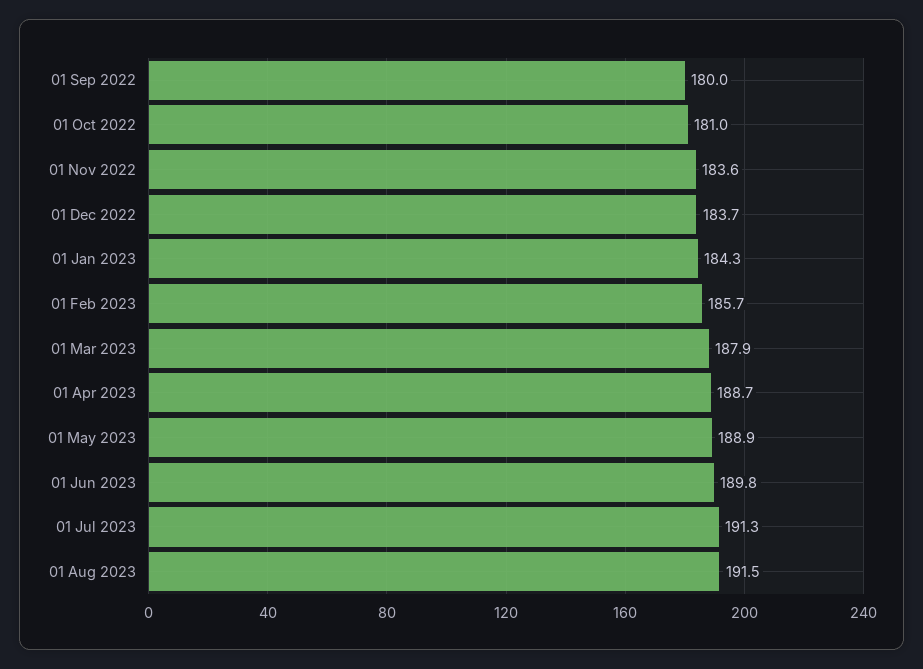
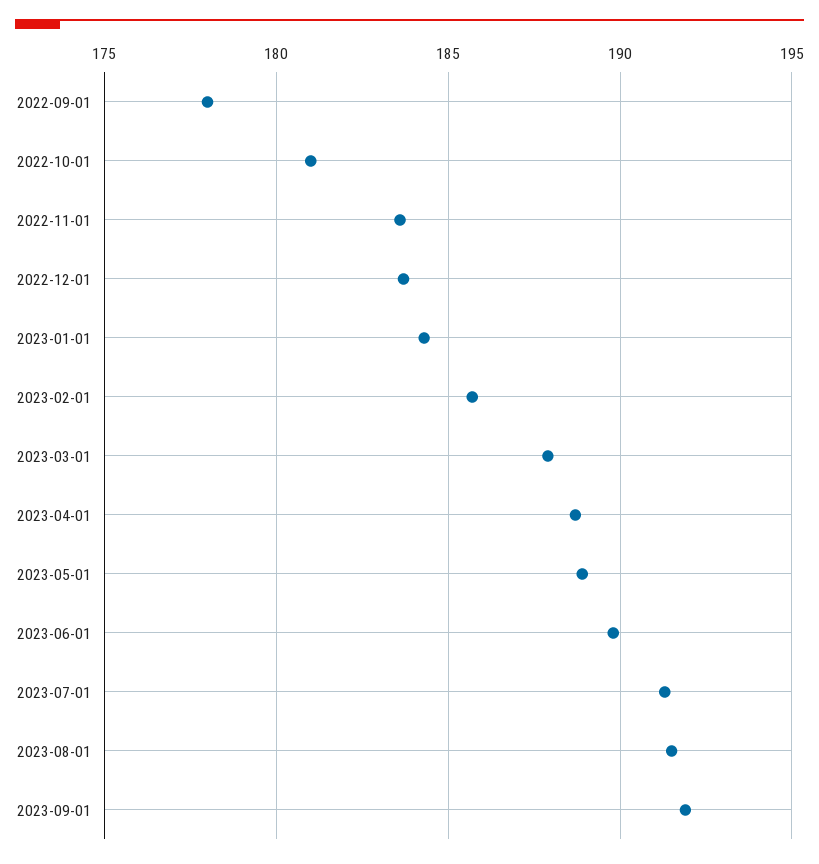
01 Sep 2022: 180 -> 178
2023-09-01: none -> 192

